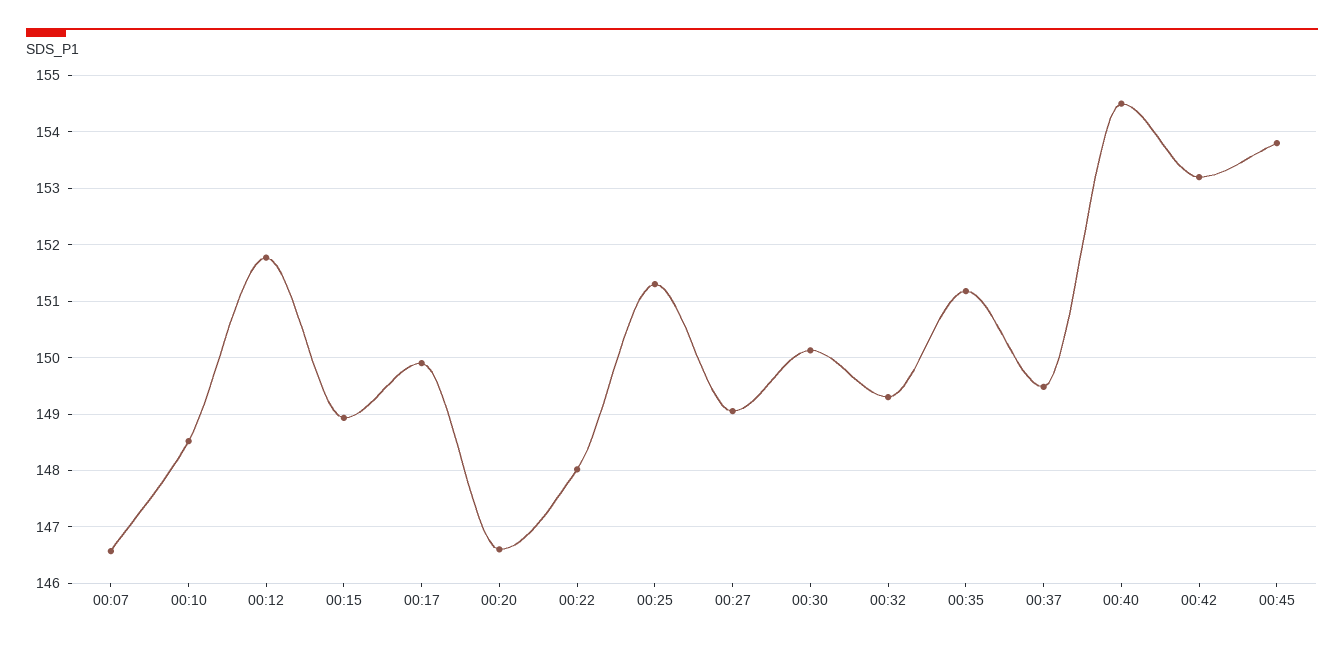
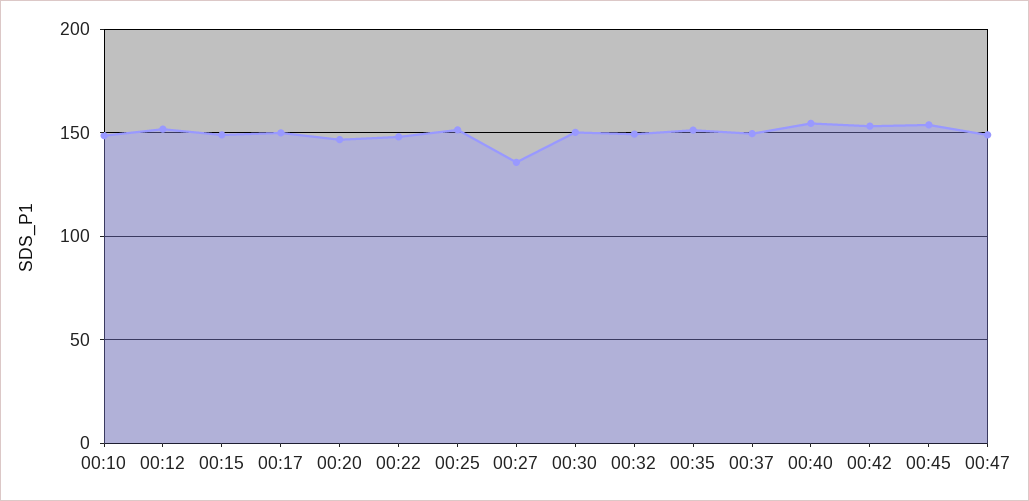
00:07: 146.6 -> none
00:27: 149 -> 135
00:47: none -> 150

